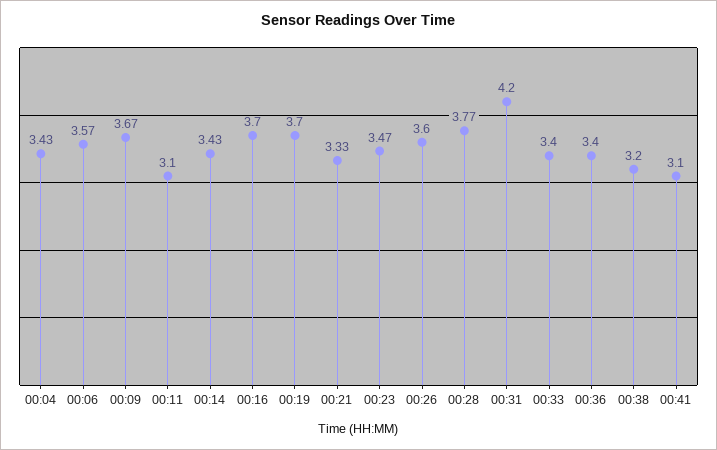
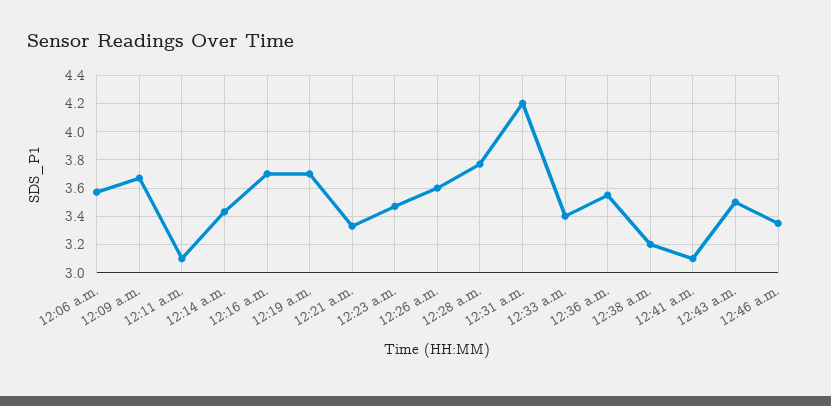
00:04: 3.43 -> none
00:36: 3.4 -> 3.55
12:43 a.m.: none -> 3.5
12:46 a.m.: none -> 3.35

